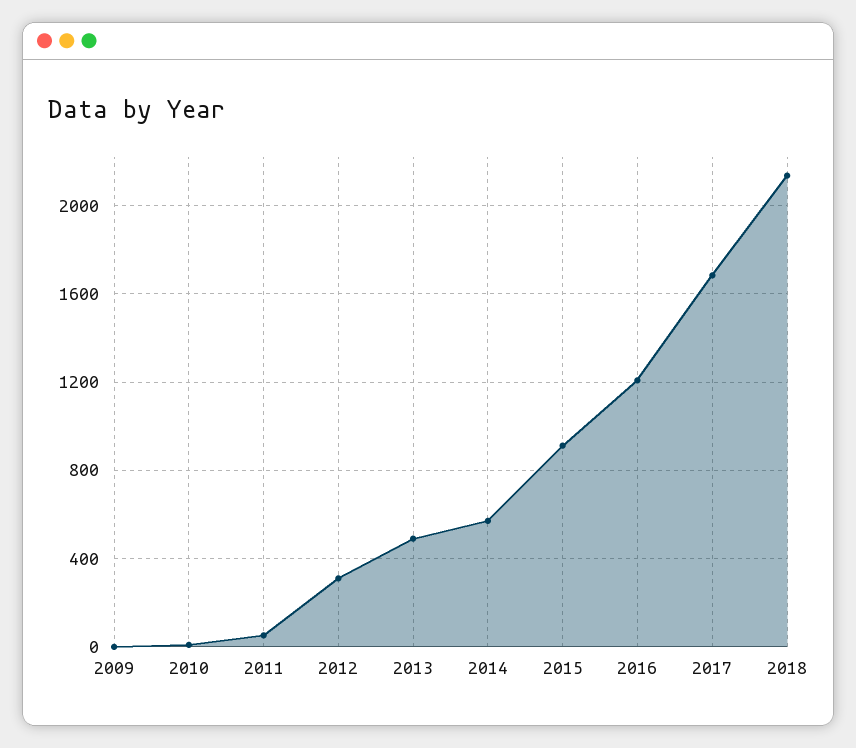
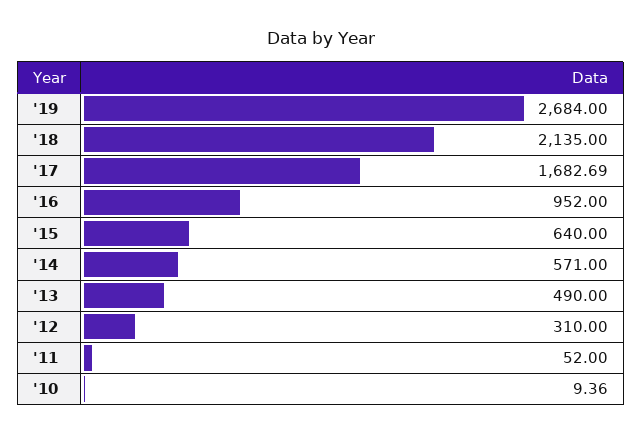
2009: 0 -> none
2015: 900 -> 640
2016: 1200 -> 952
'19: none -> 2684

